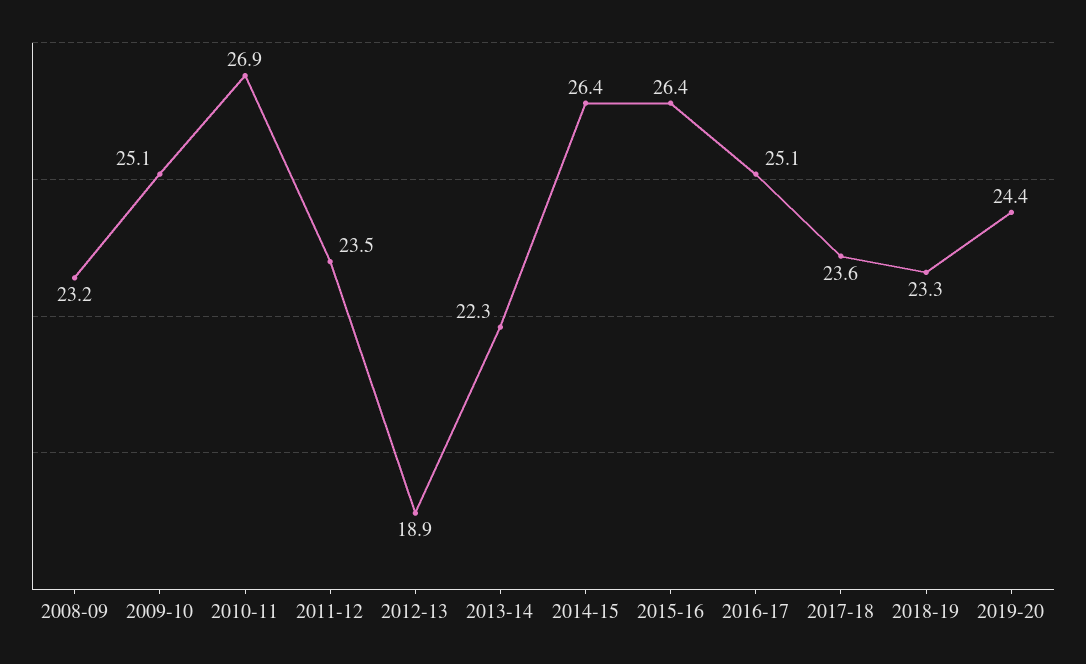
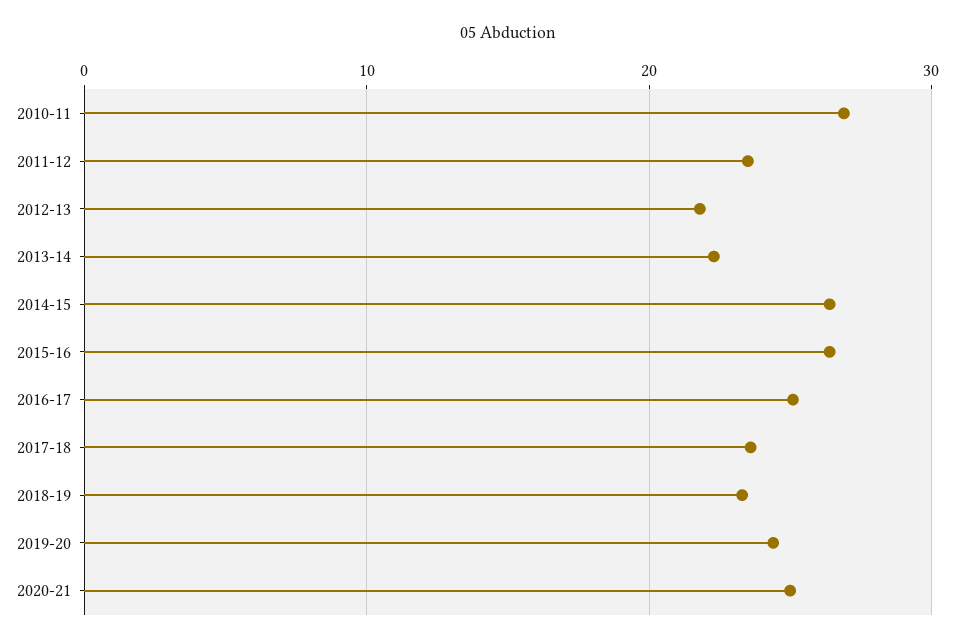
2008-09: 23.2 -> none
2009-10: 25.1 -> none
2012-13: 18.9 -> 22
2020-21: none -> 25

